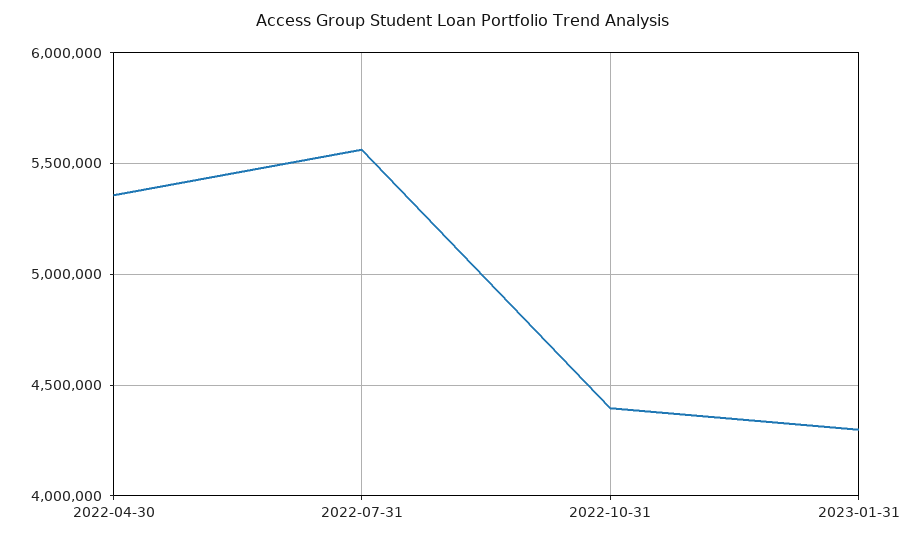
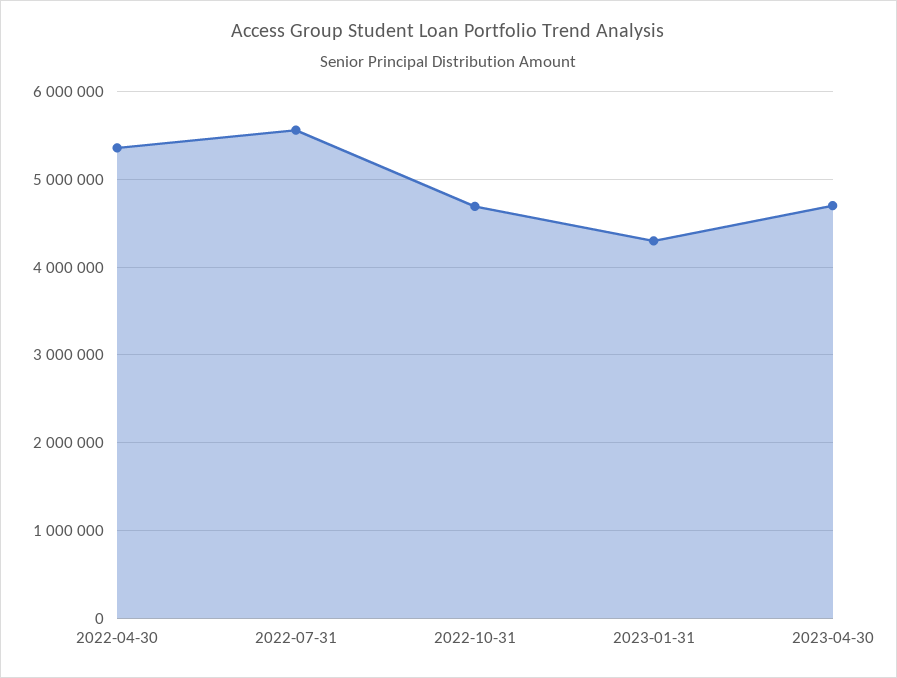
2022-10-31: 4400000 -> 4700000
2023-04-30: none -> 4700000

